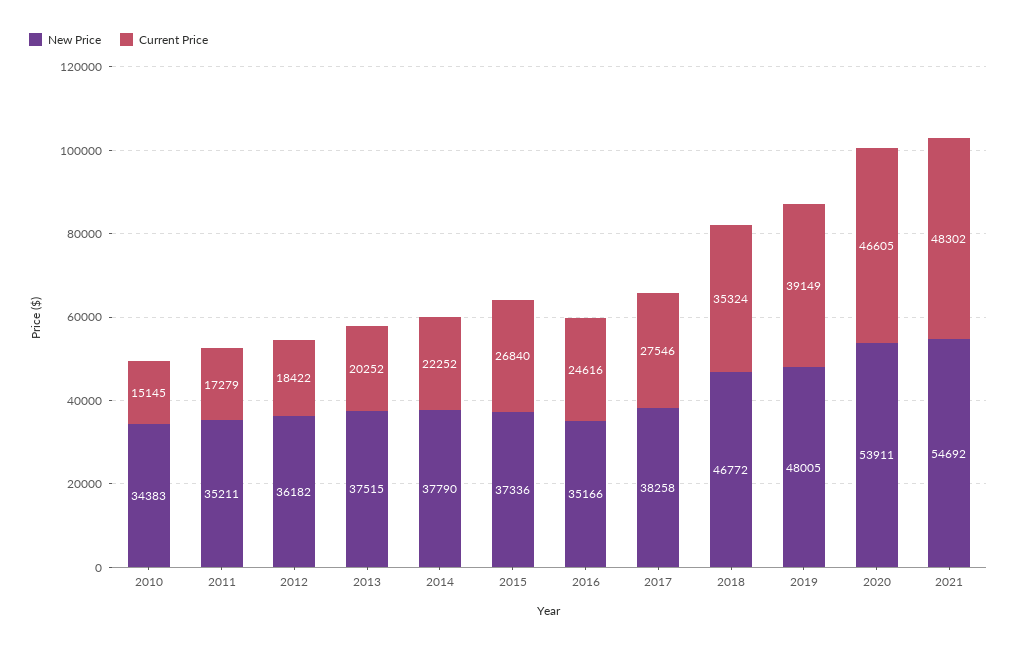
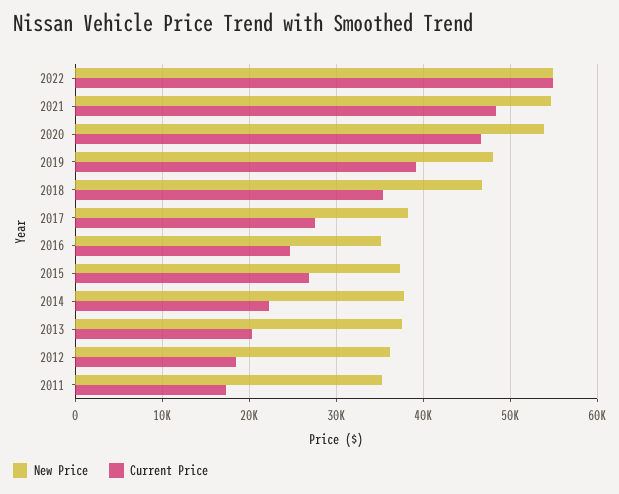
New Price, 2010: 34383 -> none
Current Price, 2010: 15145 -> none
New Price, 2022: none -> 55000
Current Price, 2022: none -> 55000

